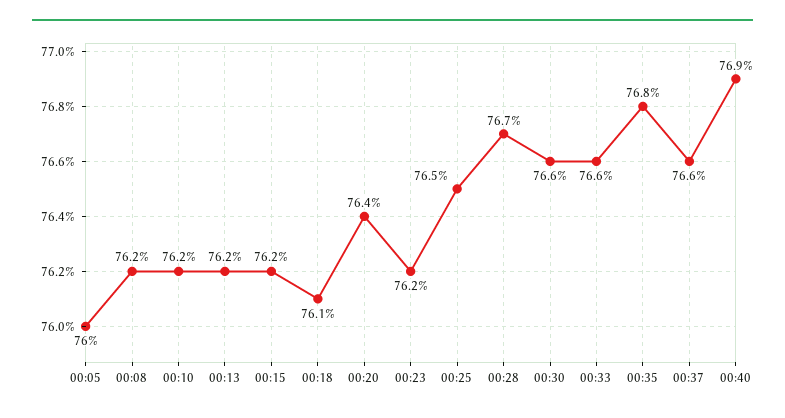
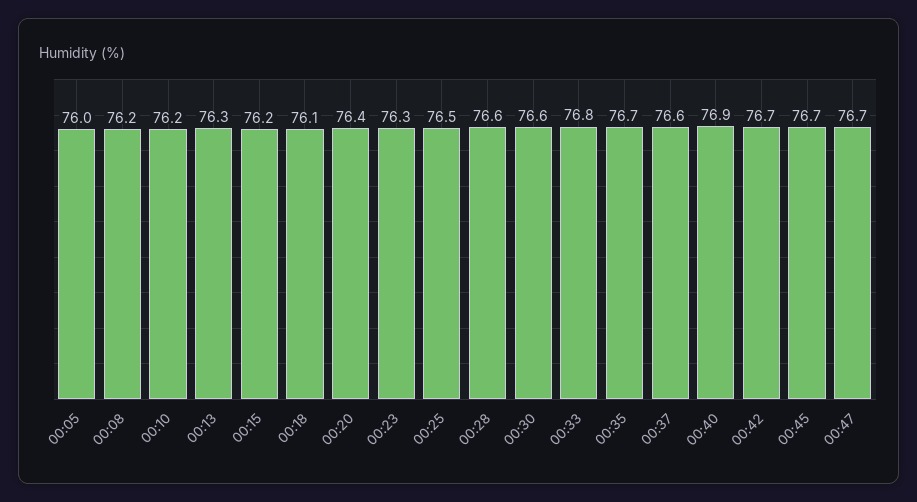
00:13: 76.2 -> 76.3
00:23: 76.2 -> 76.3
00:28: 76.7 -> 76.6
00:33: 76.6 -> 76.8
00:35: 76.8 -> 76.7
00:42: none -> 76.7
00:45: none -> 76.7
00:47: none -> 76.7

